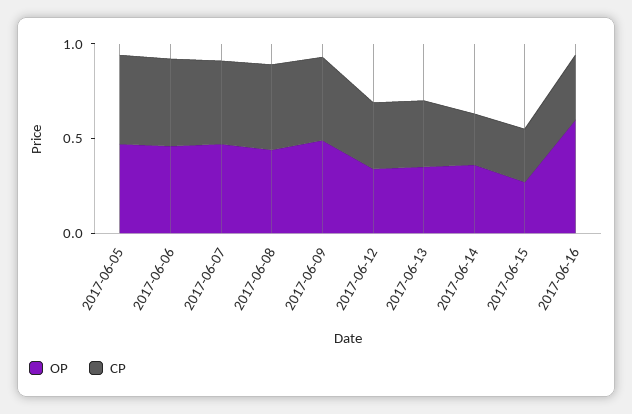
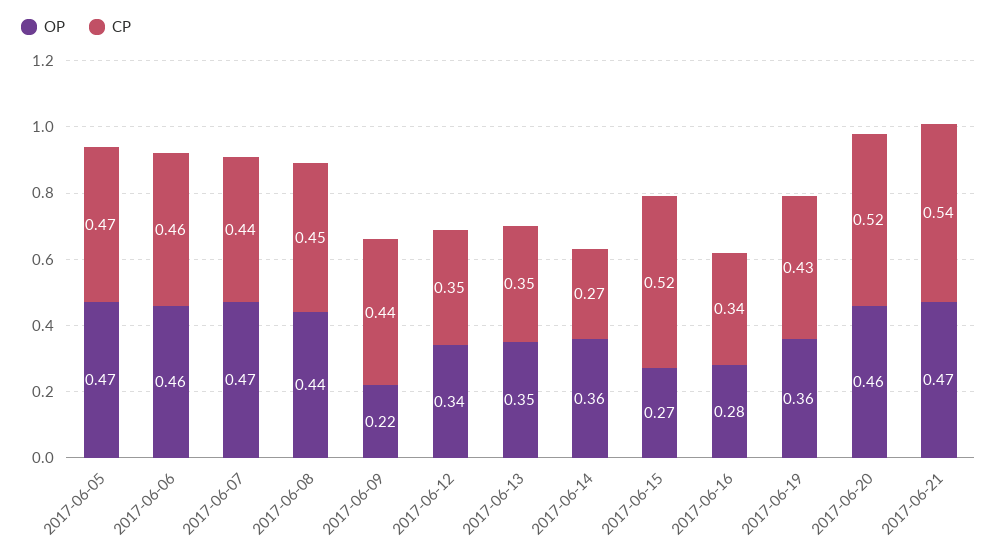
OP, 2017-06-09: 0.5 -> 0.22
CP, 2017-06-15: 0.3 -> 0.52
OP, 2017-06-16: 0.6 -> 0.28
OP, 2017-06-19: none -> 0.36
CP, 2017-06-19: none -> 0.43
OP, 2017-06-20: none -> 0.46
CP, 2017-06-20: none -> 0.52
OP, 2017-06-21: none -> 0.47
CP, 2017-06-21: none -> 0.54

